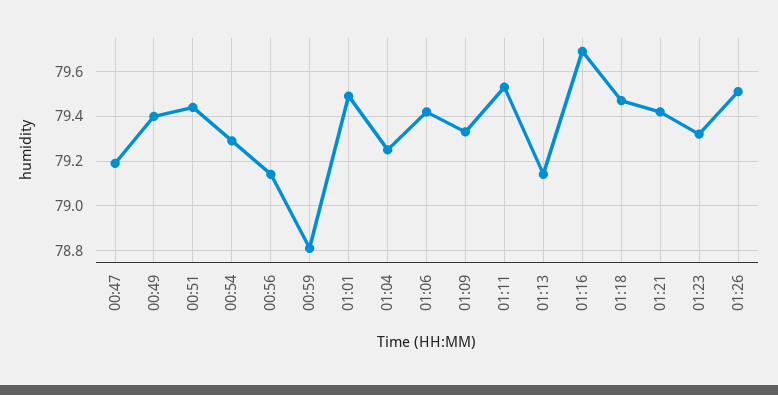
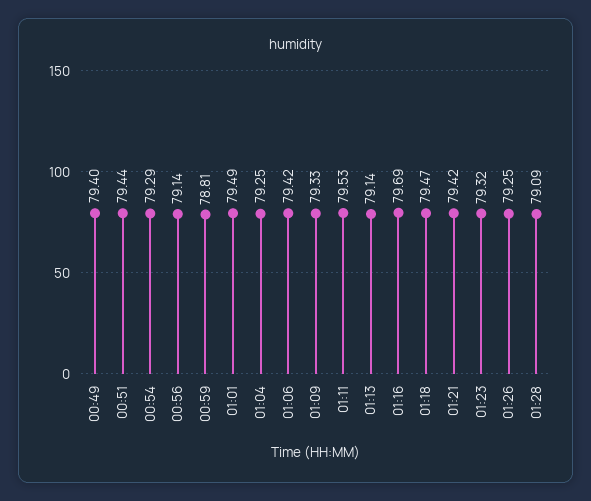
00:47: 79.2 -> none
01:26: 79.5 -> 79.25
01:28: none -> 79.09

